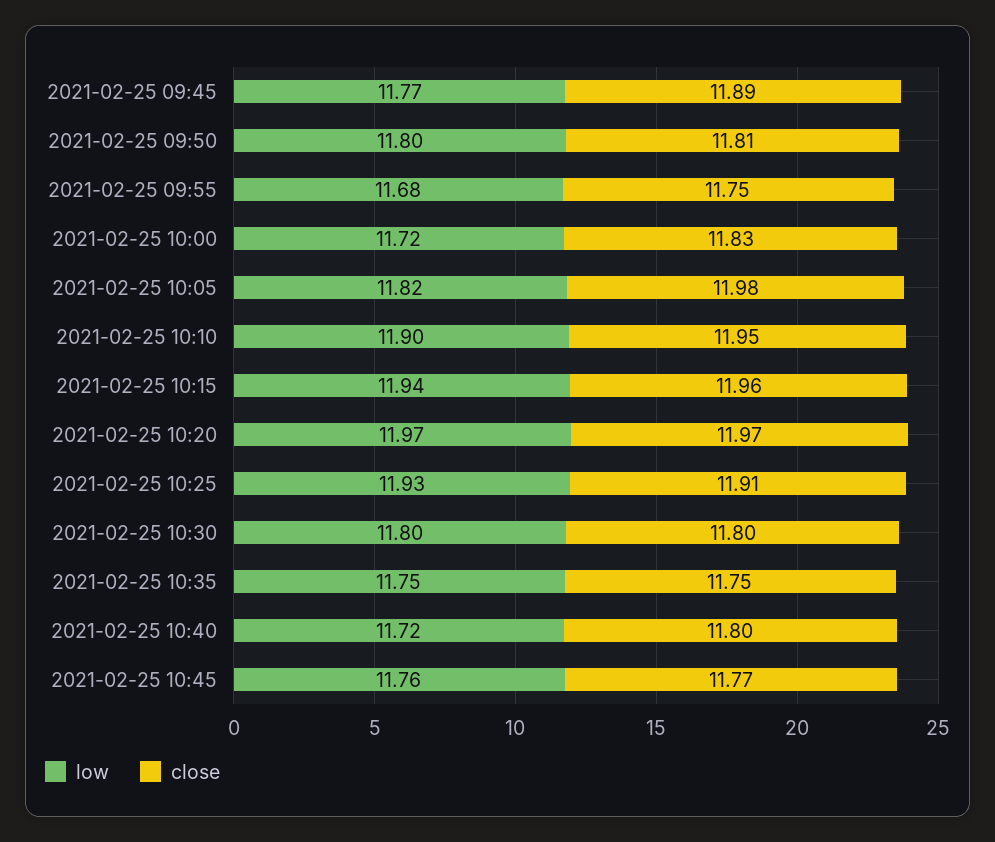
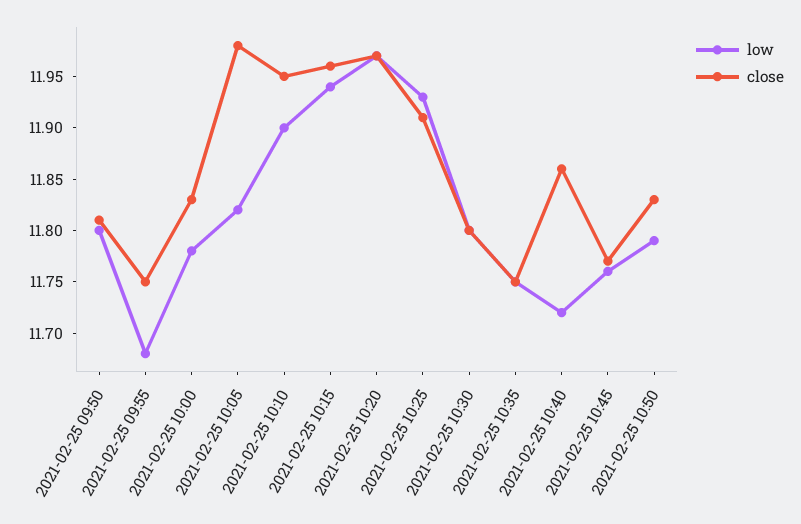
low, 2021-02-25 09:45: 11.77 -> none
close, 2021-02-25 09:45: 11.89 -> none
low, 2021-02-25 10:00: 11.72 -> 11.78
close, 2021-02-25 10:40: 11.8 -> 11.86
low, 2021-02-25 10:50: none -> 11.79
close, 2021-02-25 10:50: none -> 11.83

